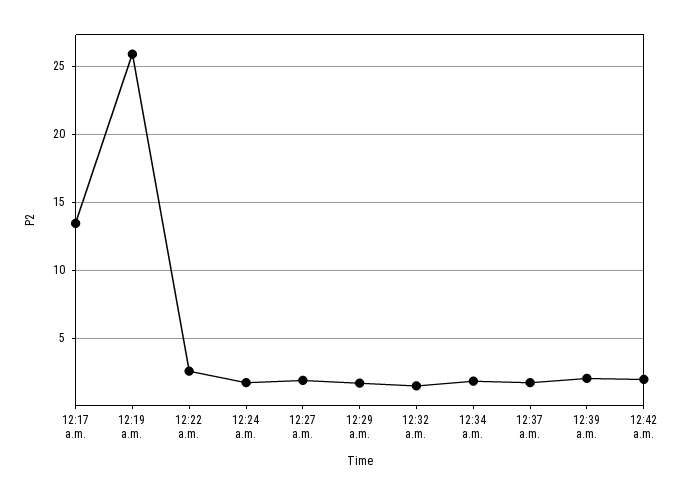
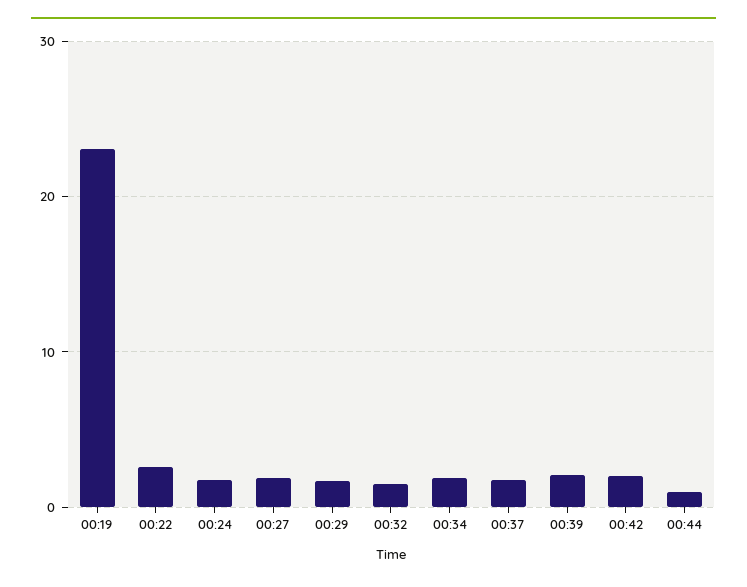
12:17 a.m.: 13.5 -> none
12:19 a.m.: 26 -> 23
00:44: none -> 1

